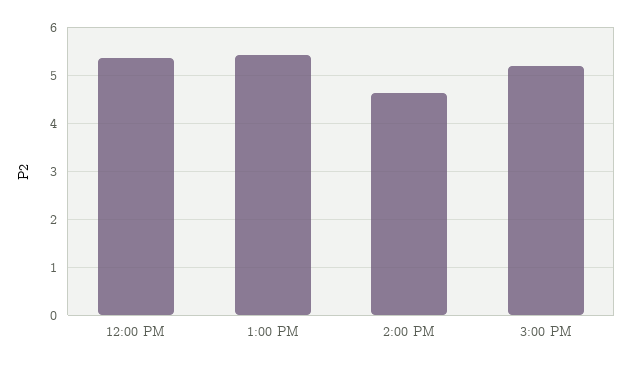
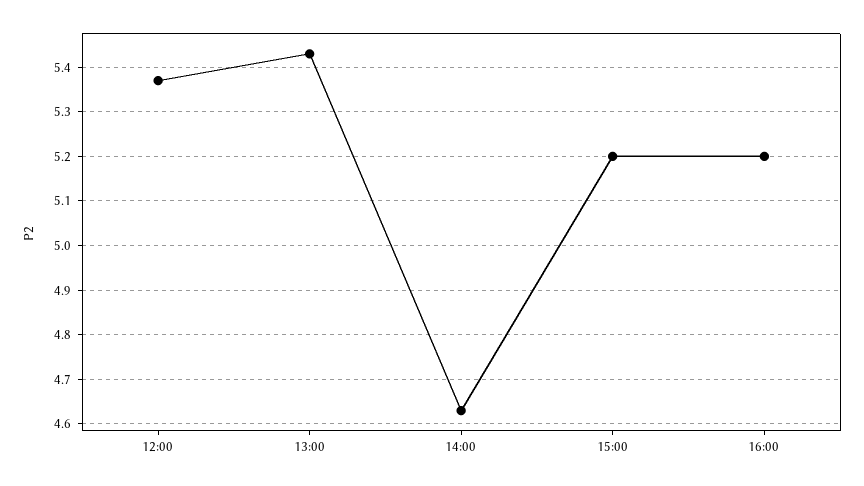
16:00: none -> 5.2

